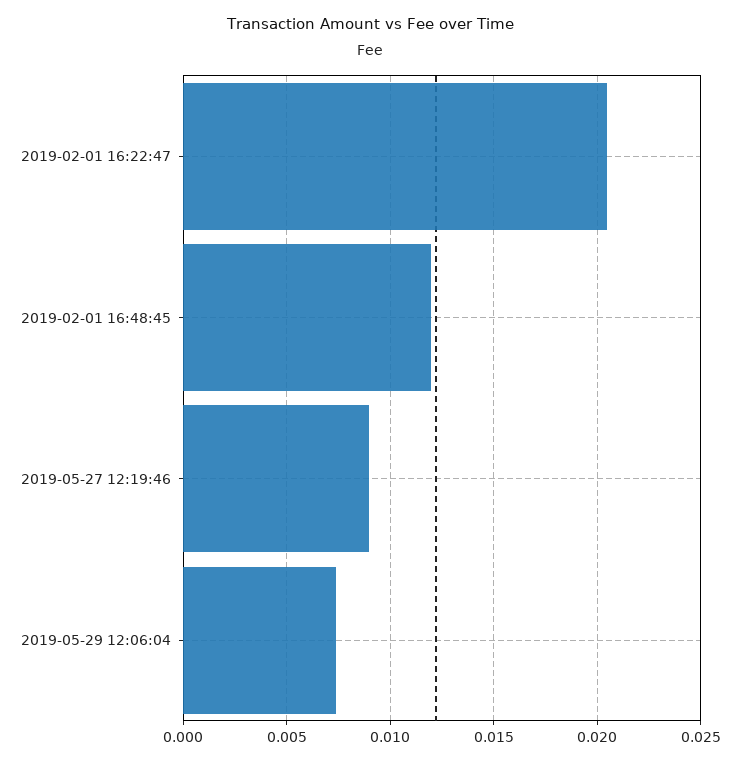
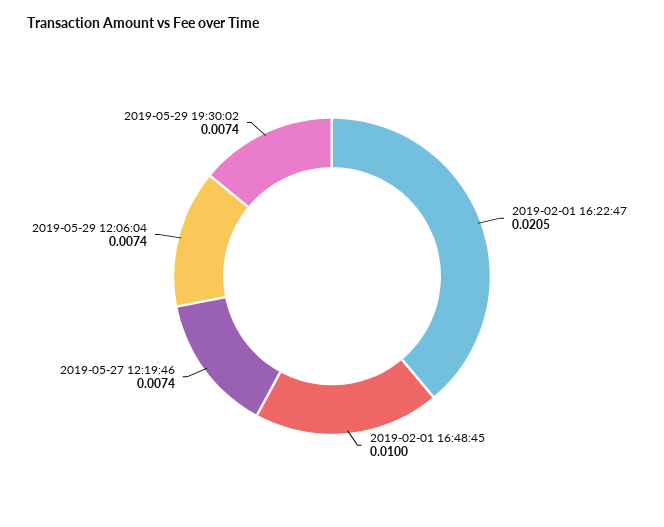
2019-02-01 16:48:45: 0.012 -> 0.01
2019-05-27 12:19:46: 0.009 -> 0.0074
2019-05-29 19:30:02: none -> 0.0074

